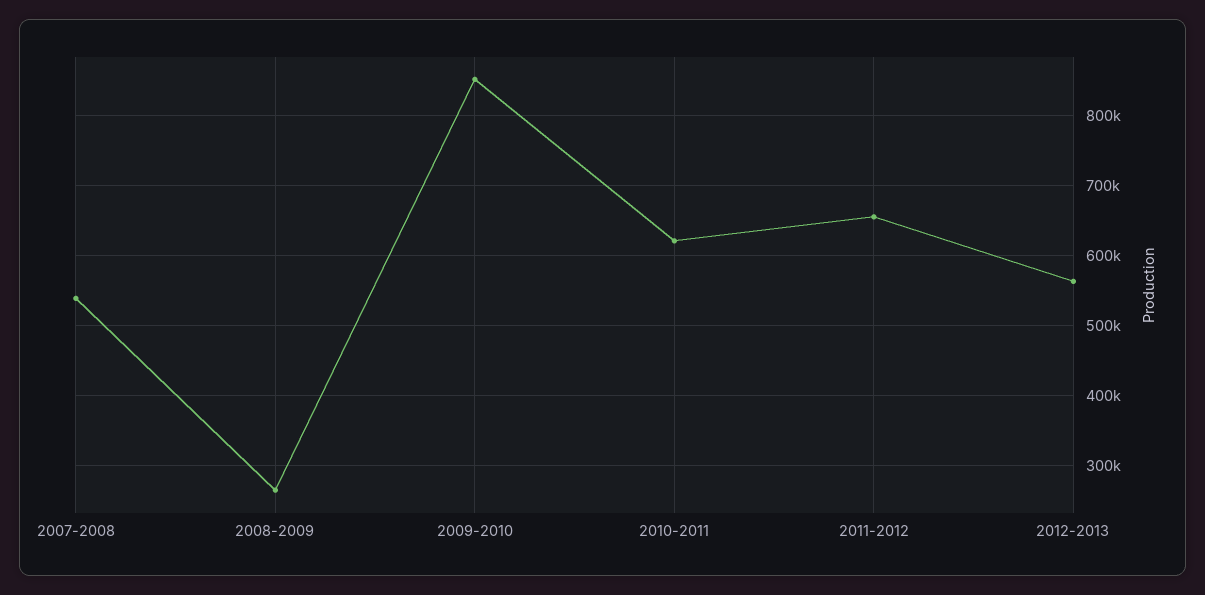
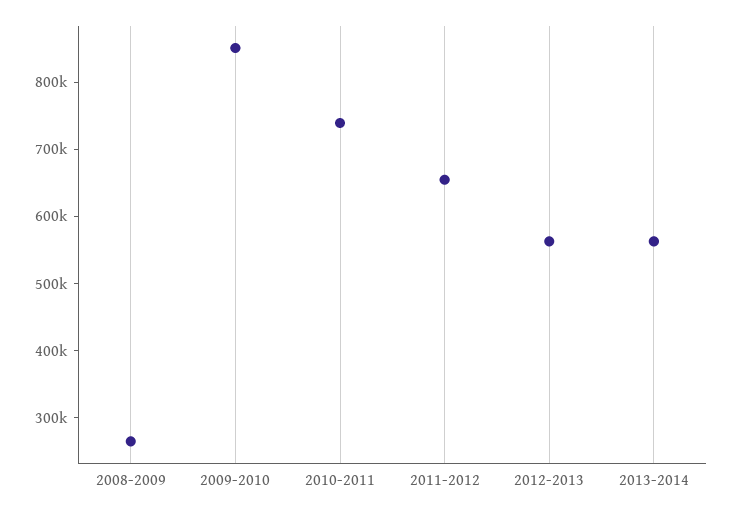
2007-2008: 540000 -> none
2010-2011: 620000 -> 740000
2013-2014: none -> 560000

